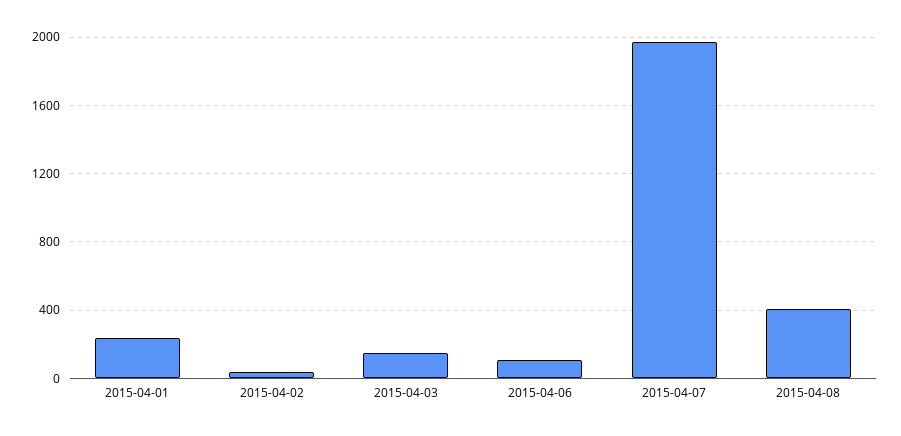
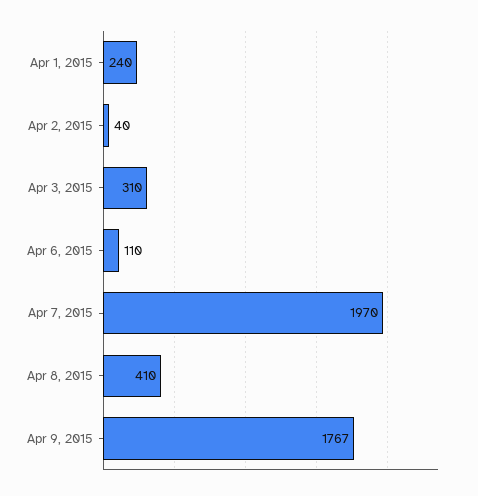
2015-04-03: 150 -> 310
Apr 9, 2015: none -> 1767

